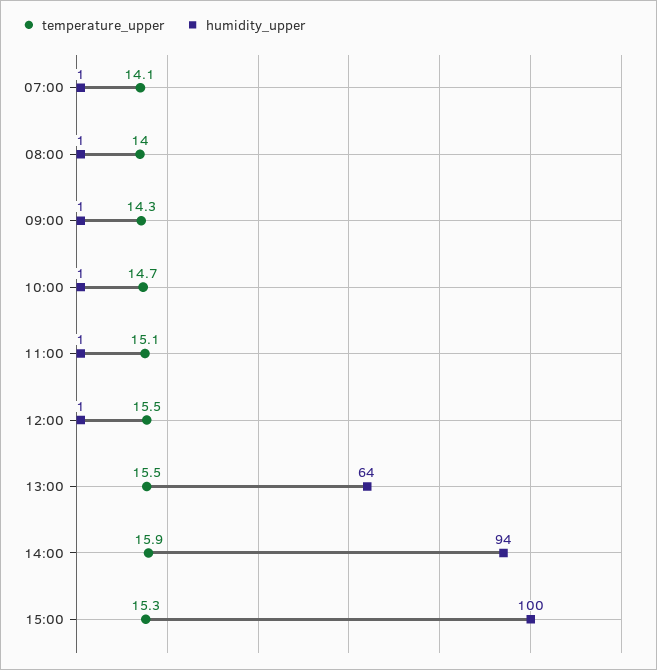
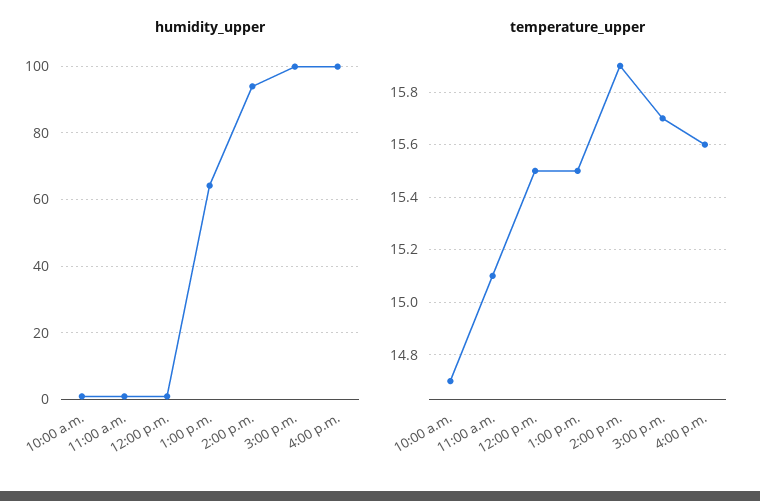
temperature_upper, 07:00: 14.1 -> none
humidity_upper, 07:00: 1 -> none
temperature_upper, 08:00: 14 -> none
humidity_upper, 08:00: 1 -> none
temperature_upper, 09:00: 14.3 -> none
humidity_upper, 09:00: 1 -> none
temperature_upper, 15:00: 15.3 -> 15.7
humidity_upper, 4:00 p.m.: none -> 100
temperature_upper, 4:00 p.m.: none -> 15.6

